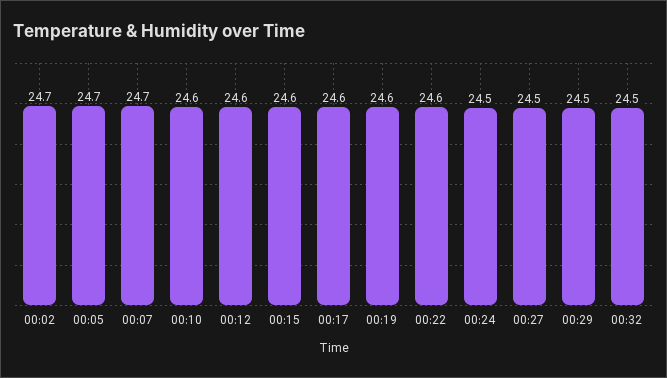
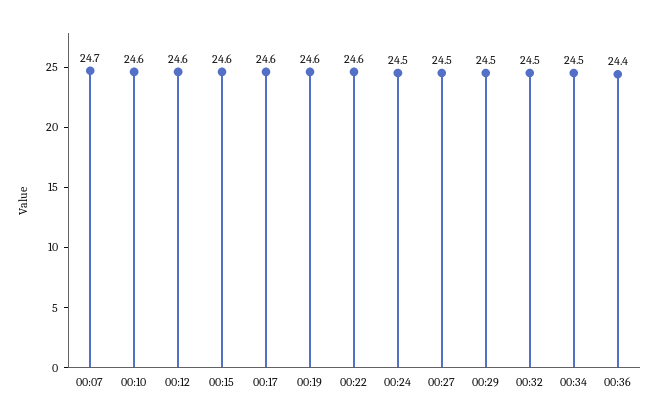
00:02: 24.7 -> none
00:05: 24.7 -> none
00:34: none -> 24.5
00:36: none -> 24.4

